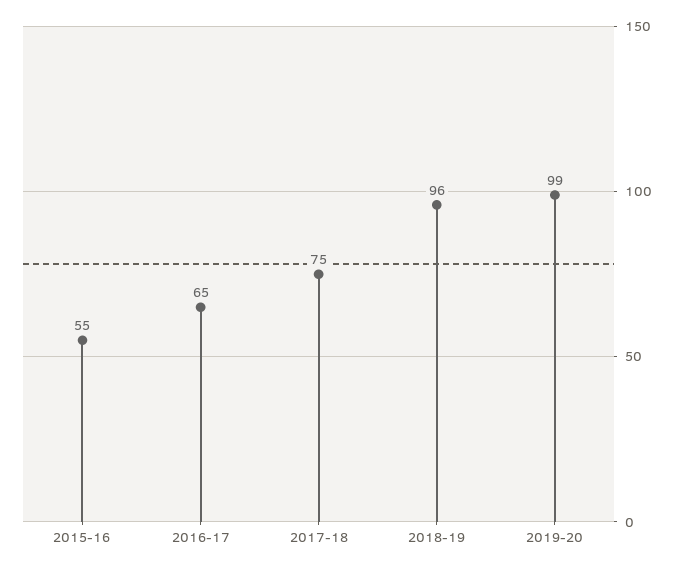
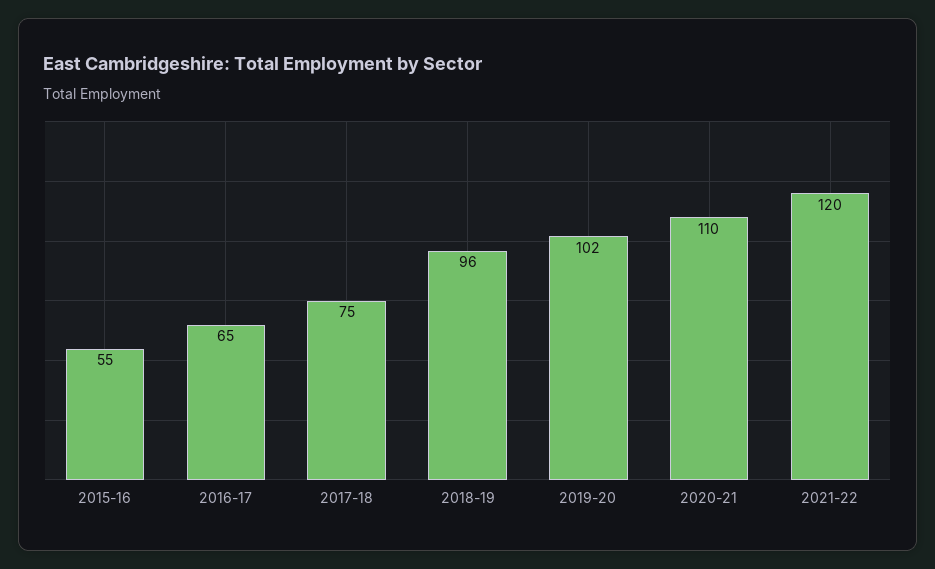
2019-20: 99 -> 102
2020-21: none -> 110
2021-22: none -> 120

